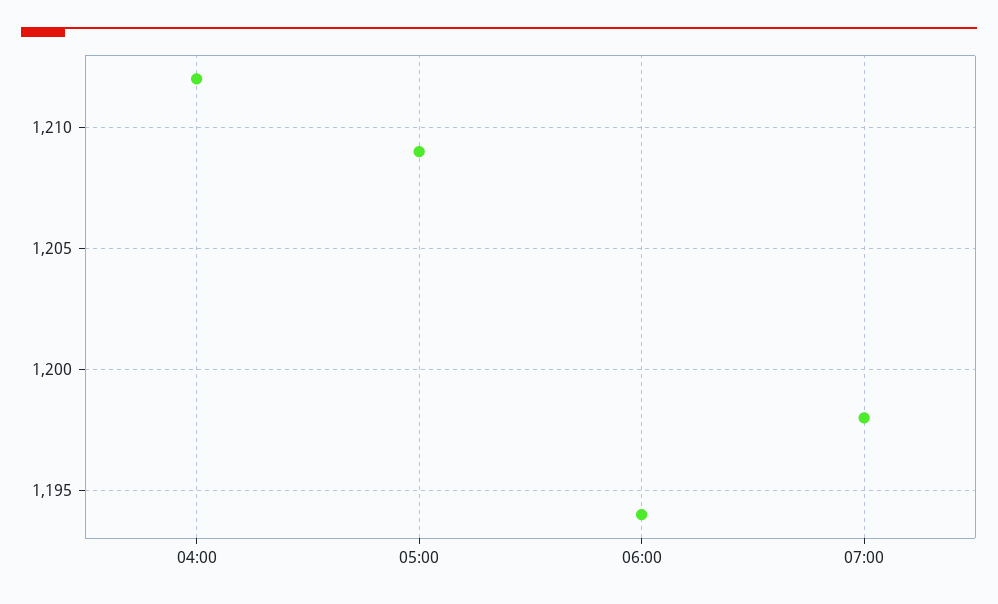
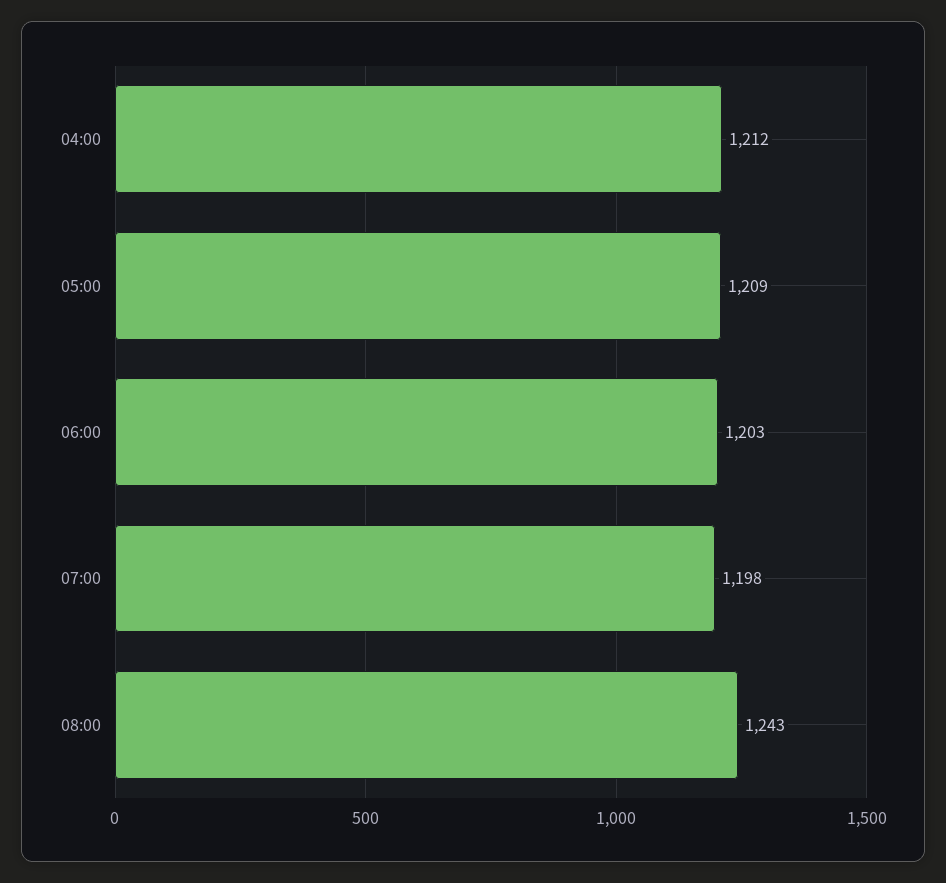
06:00: 1194 -> 1203
08:00: none -> 1243

